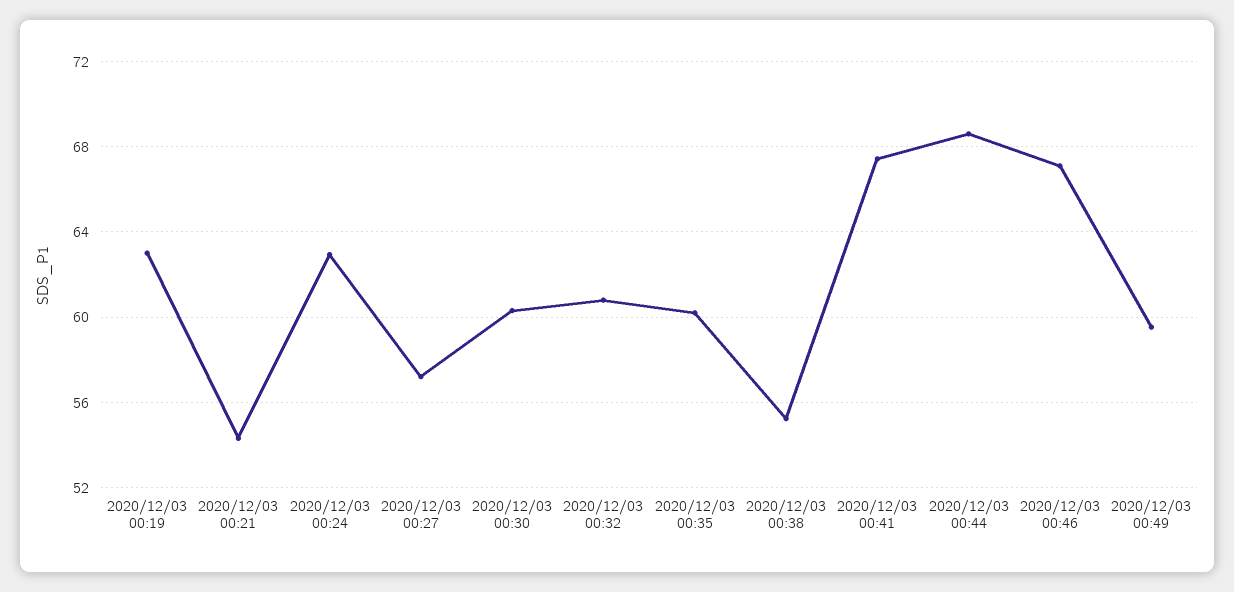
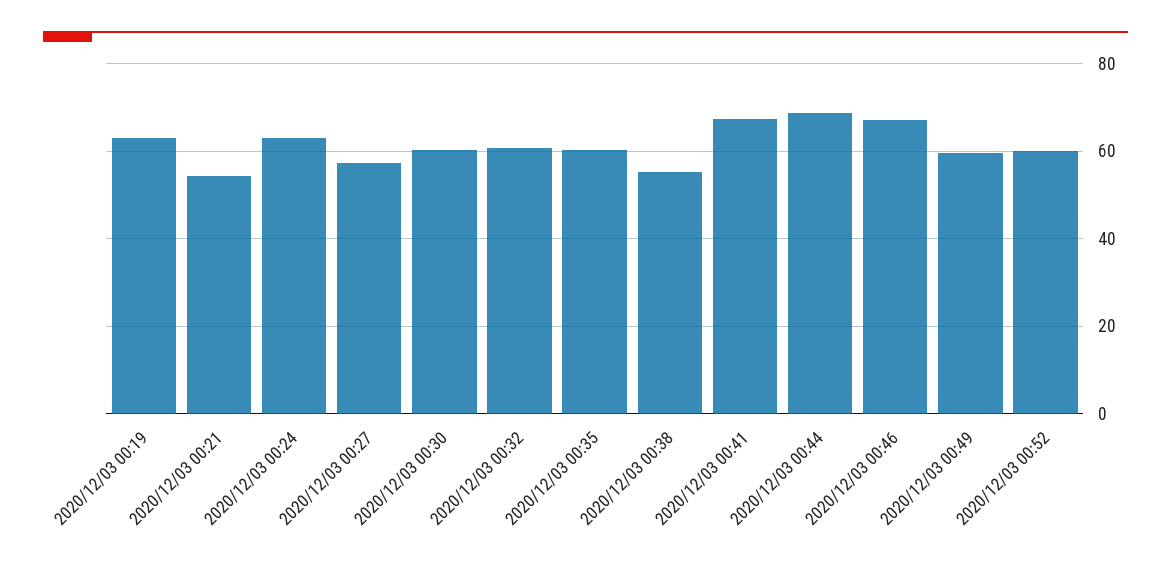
2020/12/03 00:52: none -> 60

